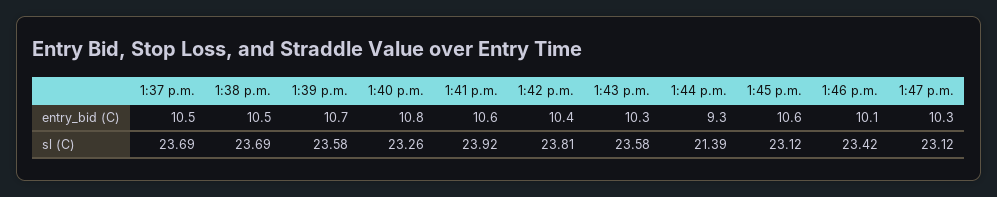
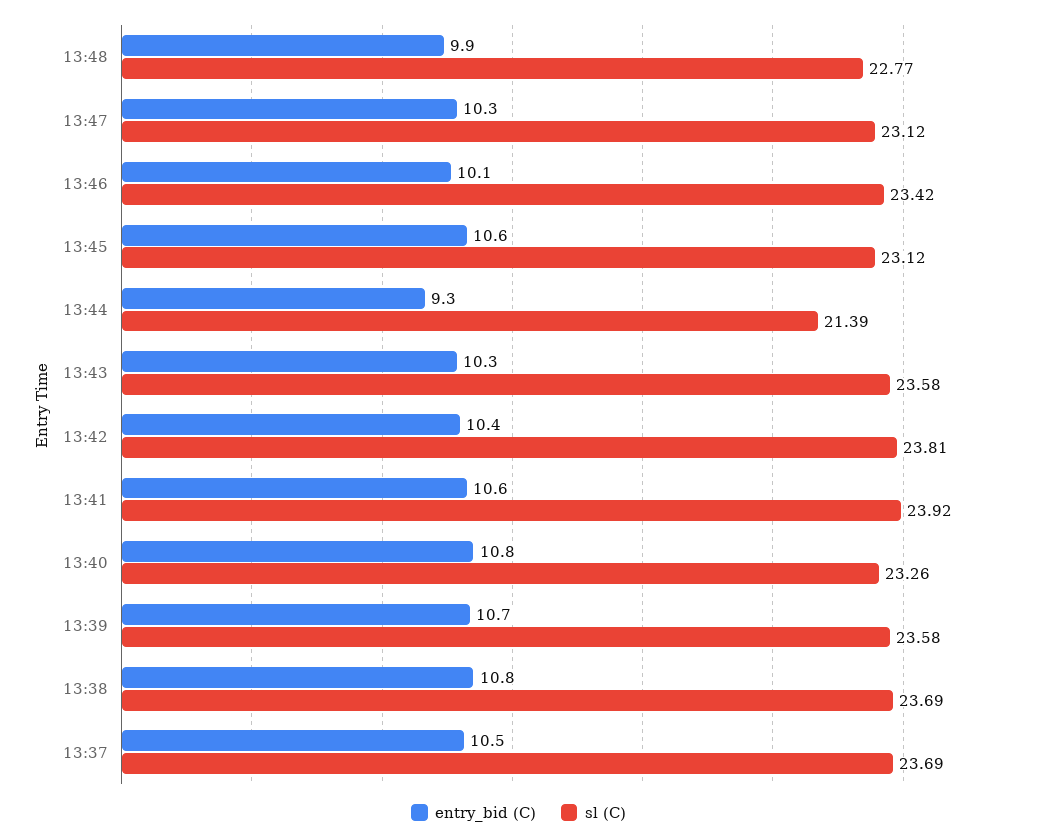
entry_bid (C), 1:38 p.m.: 10.5 -> 10.8
entry_bid (C), 13:48: none -> 9.9
sl (C), 13:48: none -> 22.77

